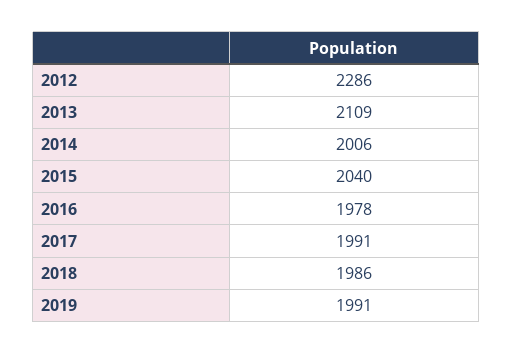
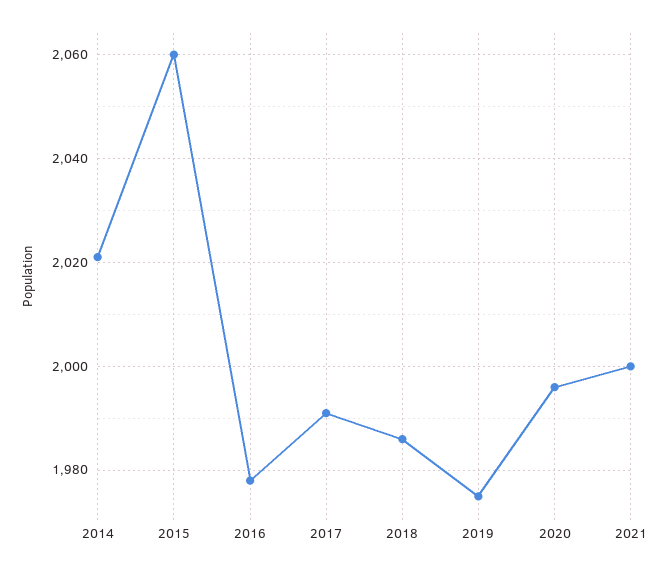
2012: 2286 -> none
2013: 2109 -> none
2014: 2006 -> 2020
2015: 2040 -> 2060
2019: 1991 -> 1975
2020: none -> 1995
2021: none -> 2000

